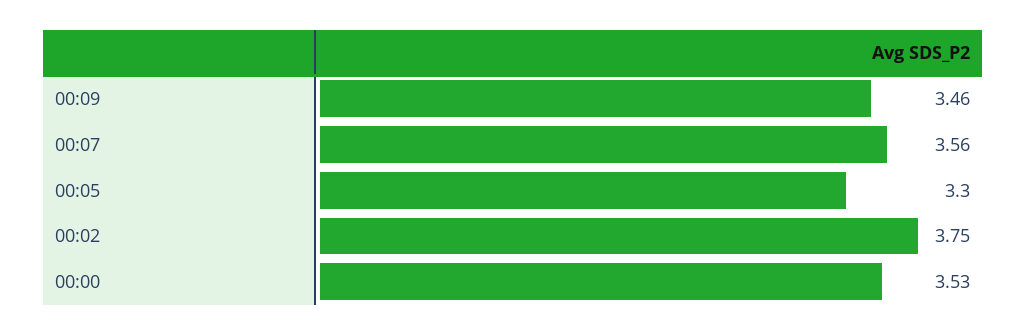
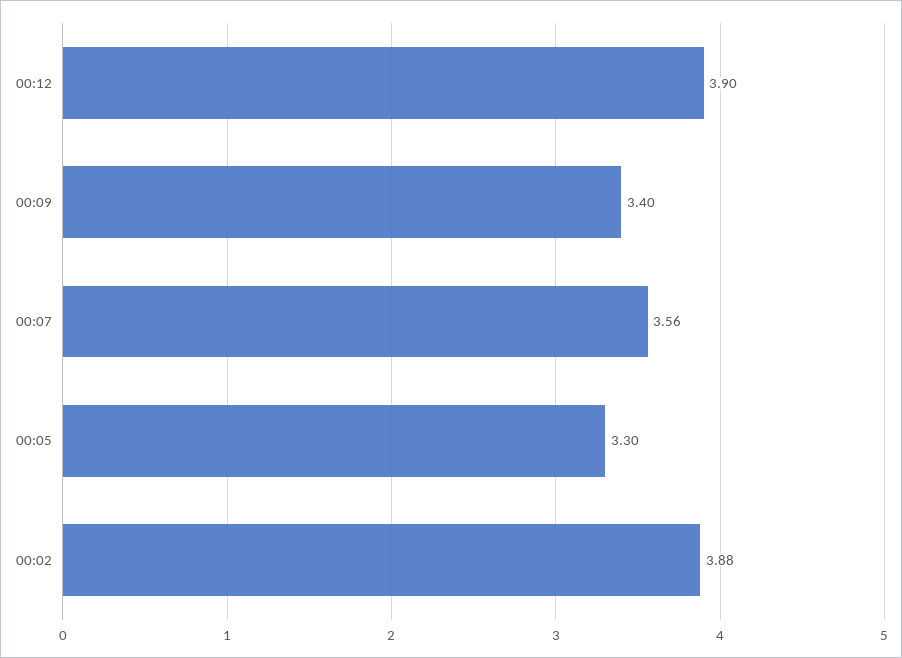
00:09: 3.46 -> 3.4
00:02: 3.75 -> 3.88
00:00: 3.53 -> none
00:12: none -> 3.9

